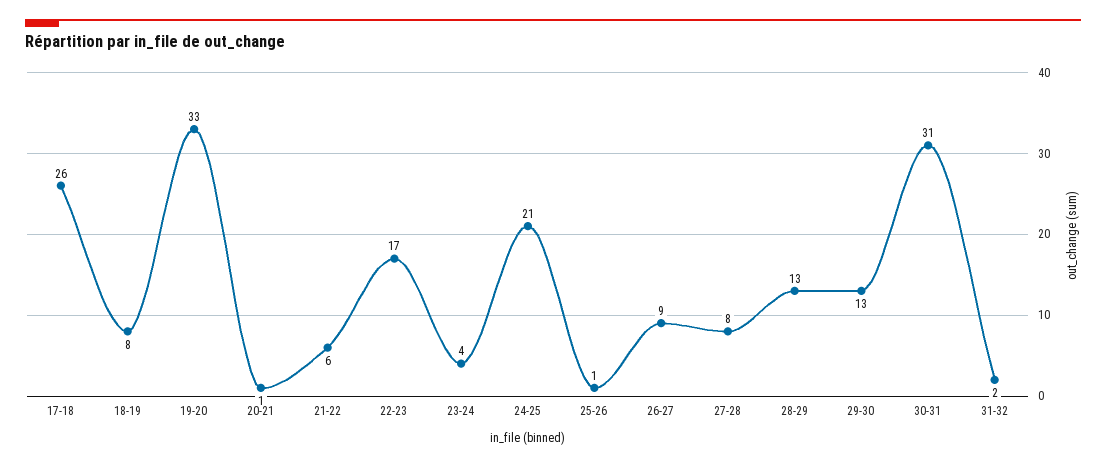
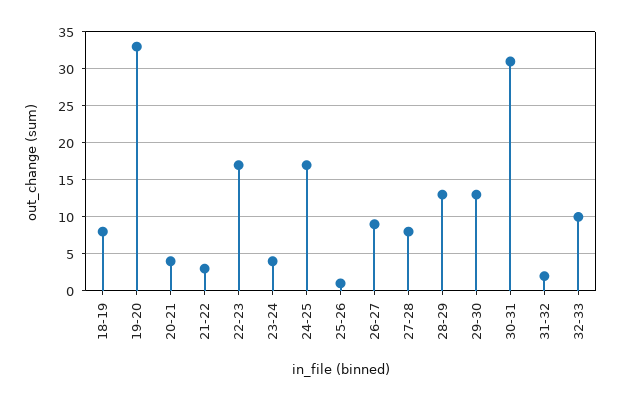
17-18: 26 -> none
20-21: 1 -> 4
21-22: 6 -> 3
24-25: 21 -> 17
32-33: none -> 10

